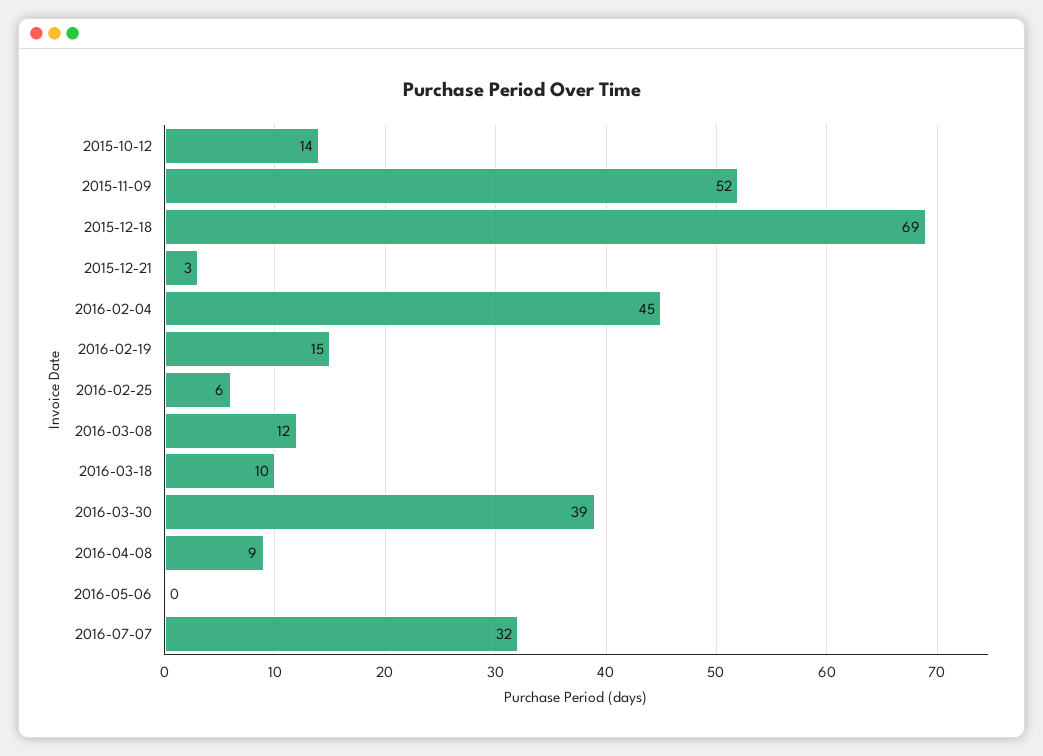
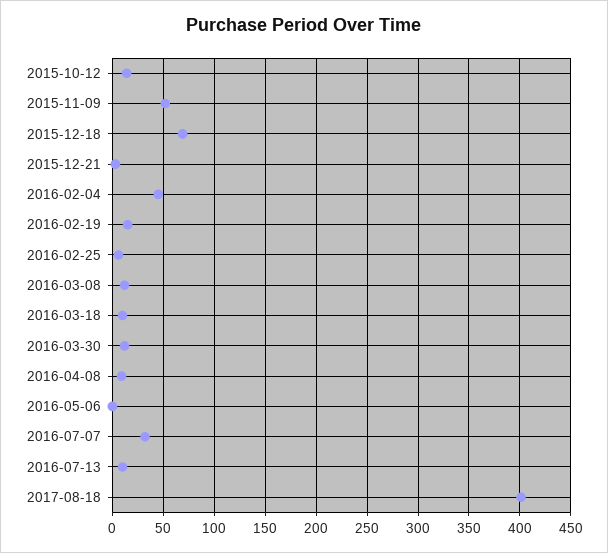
2016-03-30: 39 -> 10
2016-07-13: none -> 10
2017-08-18: none -> 400

